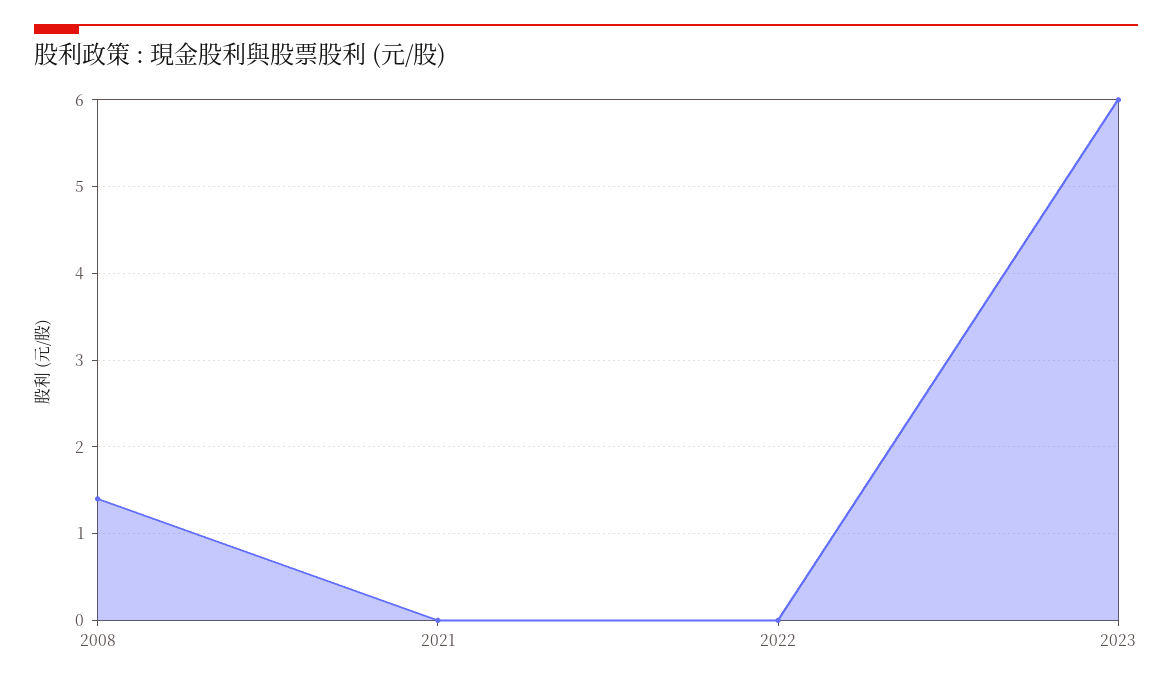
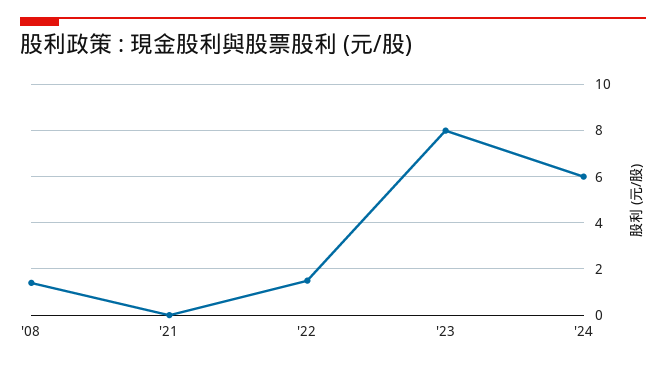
2022: 0 -> 1.5
2023: 6 -> 8
'24: none -> 6

